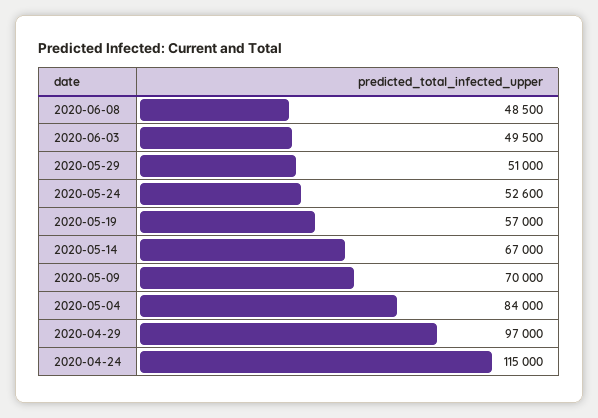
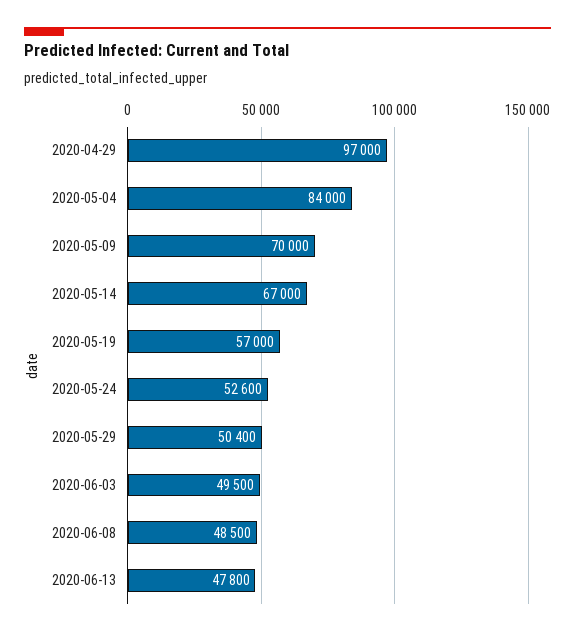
2020-05-29: 51000 -> 50400
2020-04-24: 115000 -> none
2020-06-13: none -> 47800

